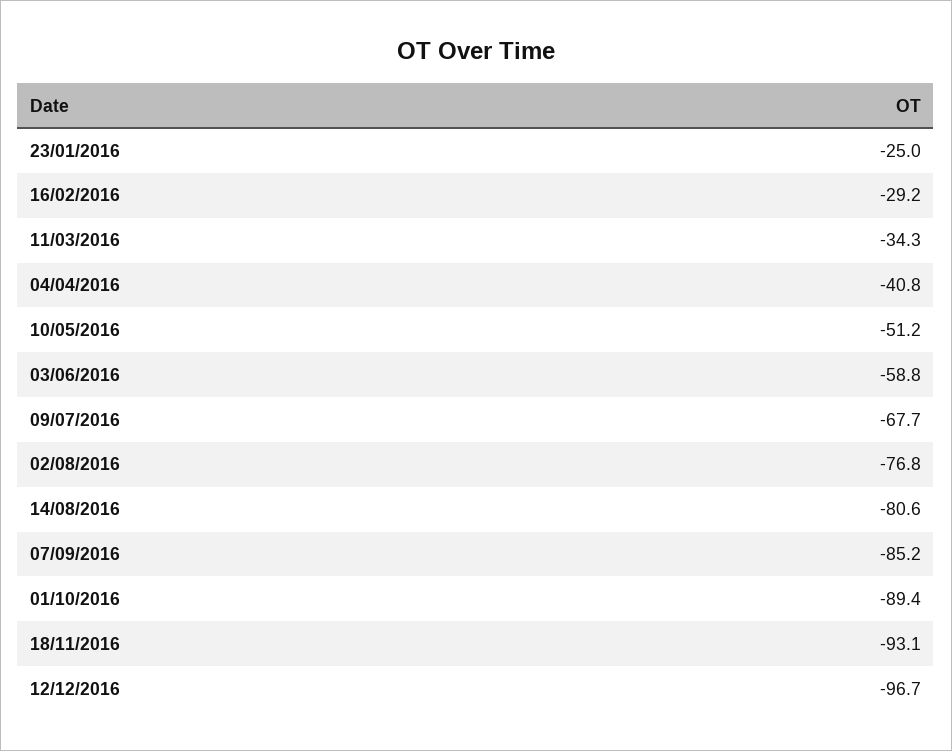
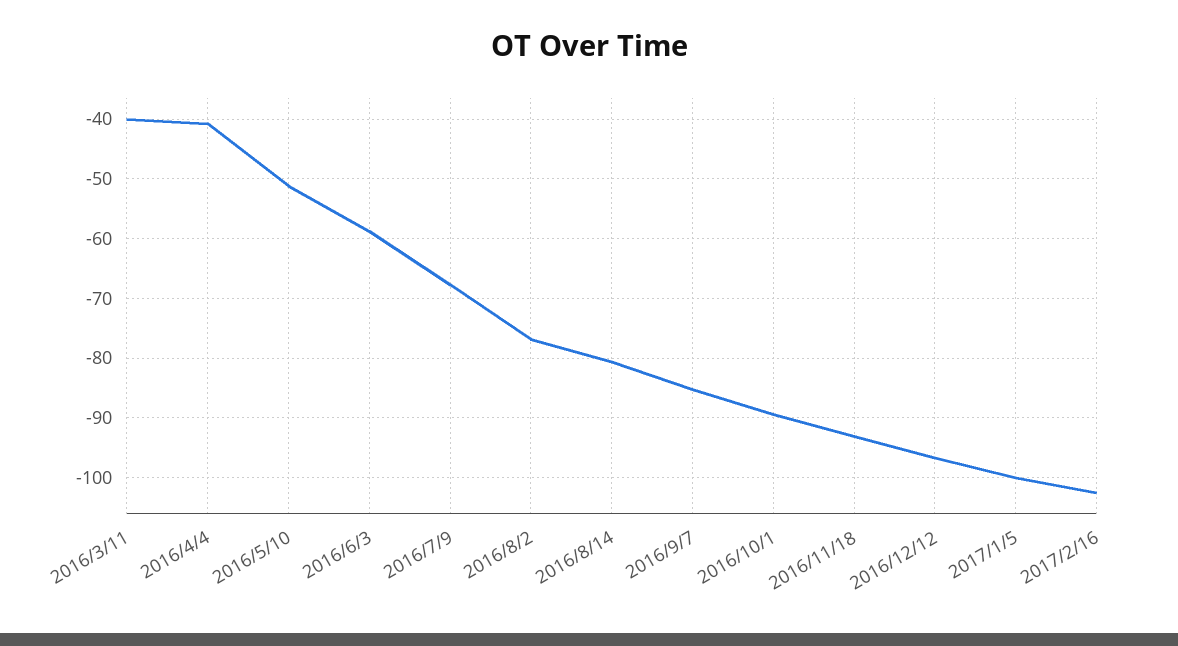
23/01/2016: -25 -> none
16/02/2016: -29.2 -> none
11/03/2016: -34.3 -> -40
2017/1/5: none -> -100
2017/2/16: none -> -102

